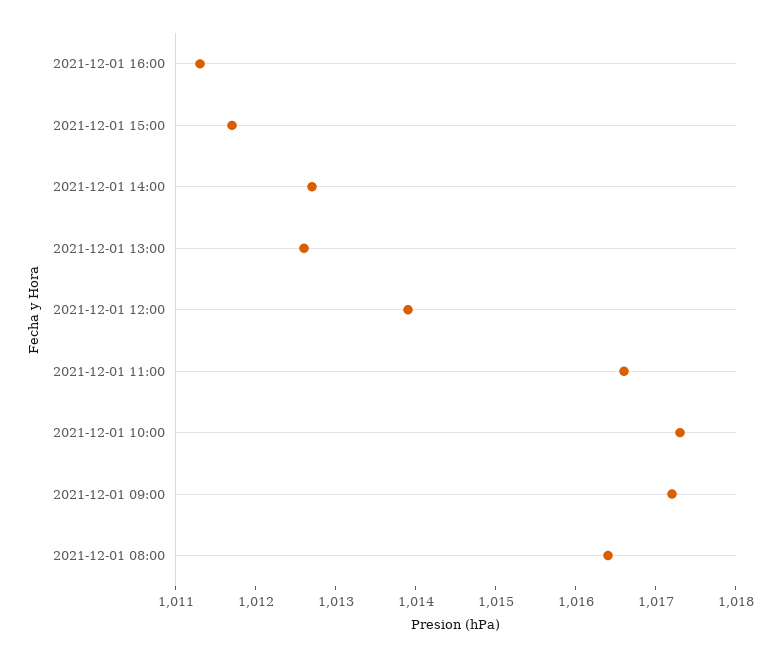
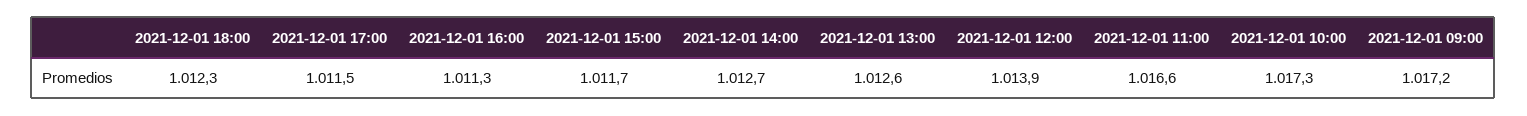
2021-12-01 08:00: 1016.5 -> none
2021-12-01 18:00: none -> 1012.3
2021-12-01 17:00: none -> 1011.5

